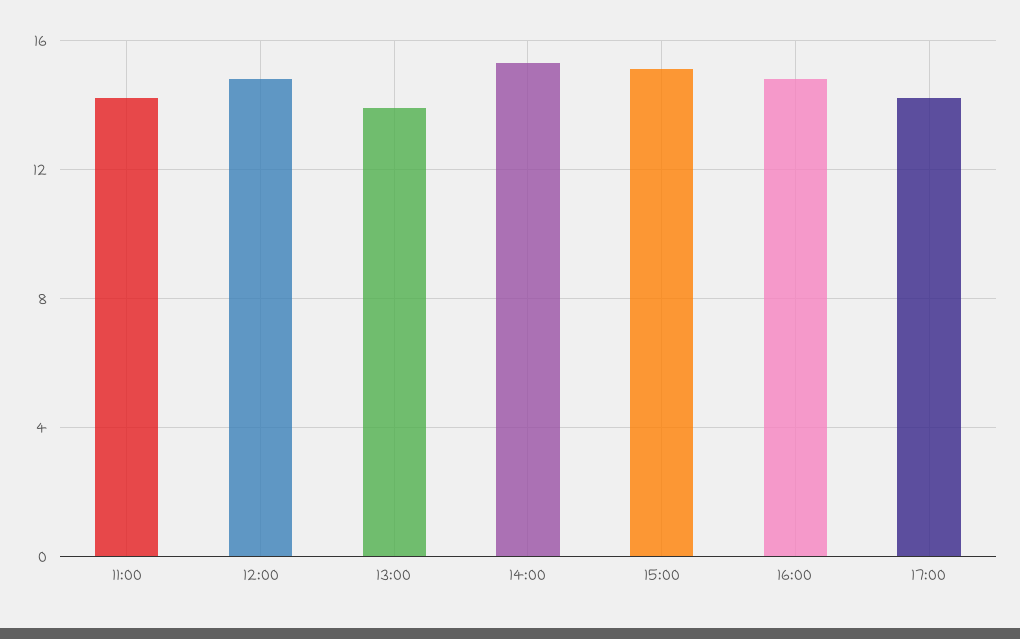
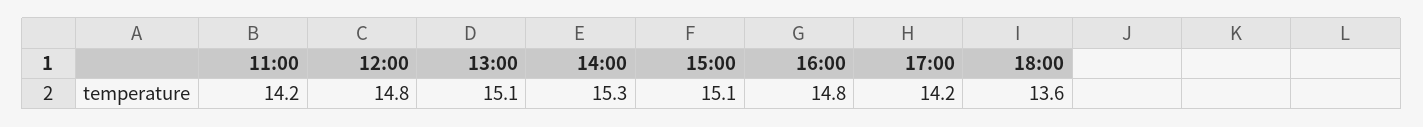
13:00: 14 -> 15.1
18:00: none -> 13.6

